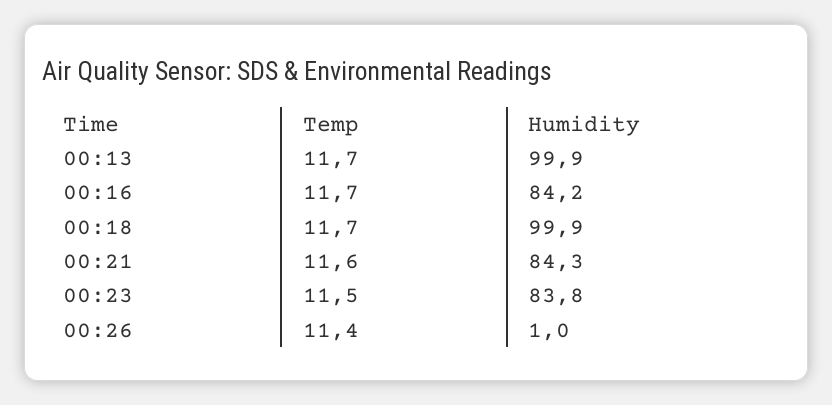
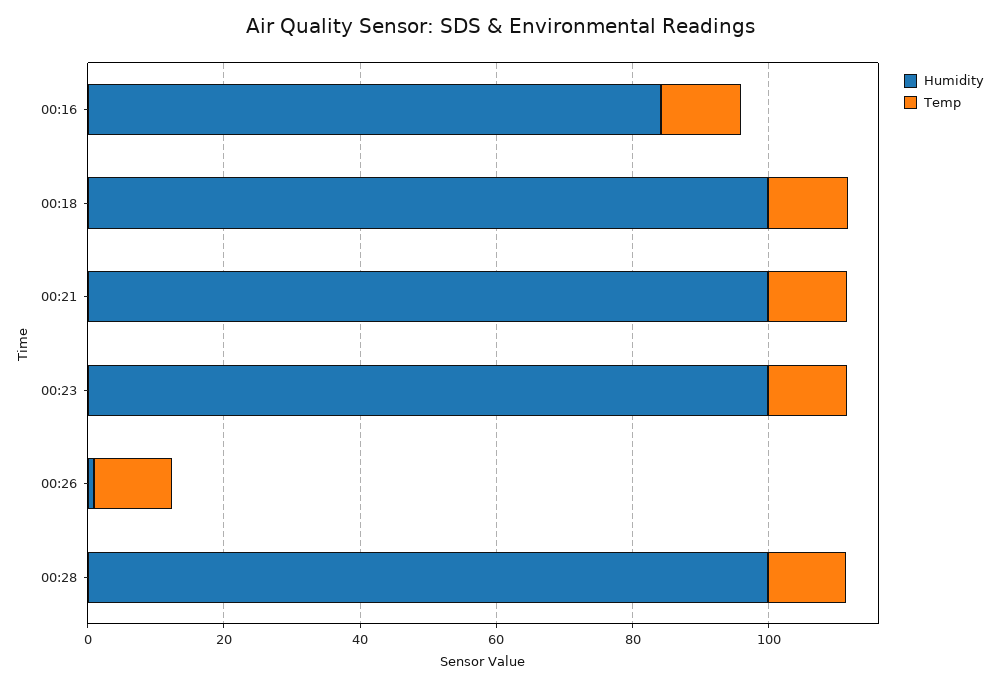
Temp, 00:13: 11.7 -> none
Humidity, 00:13: 99.9 -> none
Humidity, 00:21: 84.3 -> 100
Humidity, 00:23: 83.8 -> 100
Humidity, 00:28: none -> 100
Temp, 00:28: none -> 10

